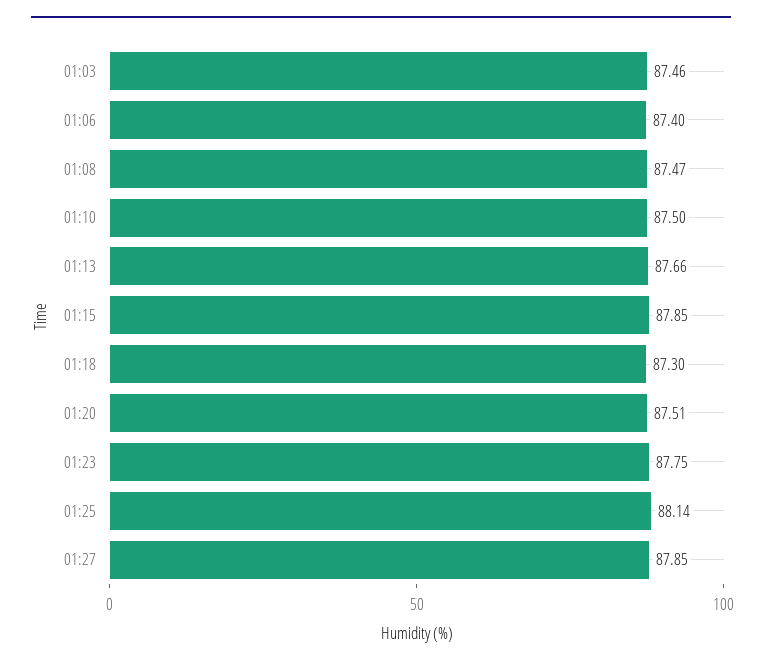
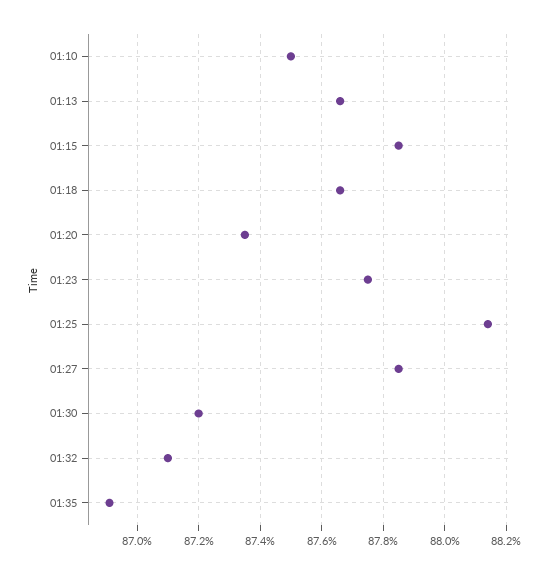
01:03: 87.46 -> none
01:06: 87.4 -> none
01:08: 87.47 -> none
01:18: 87.3 -> 87.65
01:20: 87.51 -> 87.35
01:30: none -> 87.2
01:32: none -> 87.1
01:35: none -> 86.9

